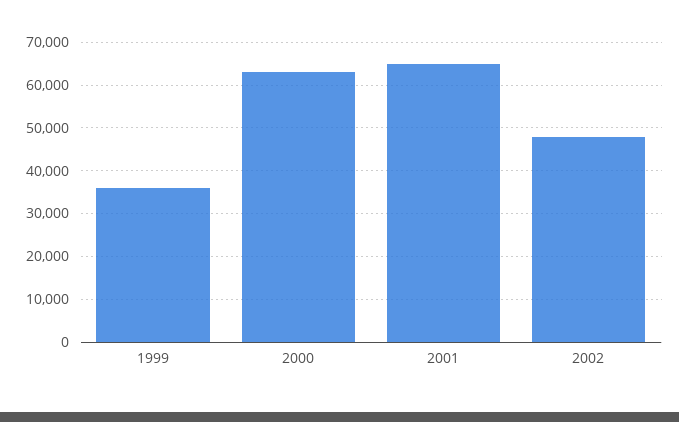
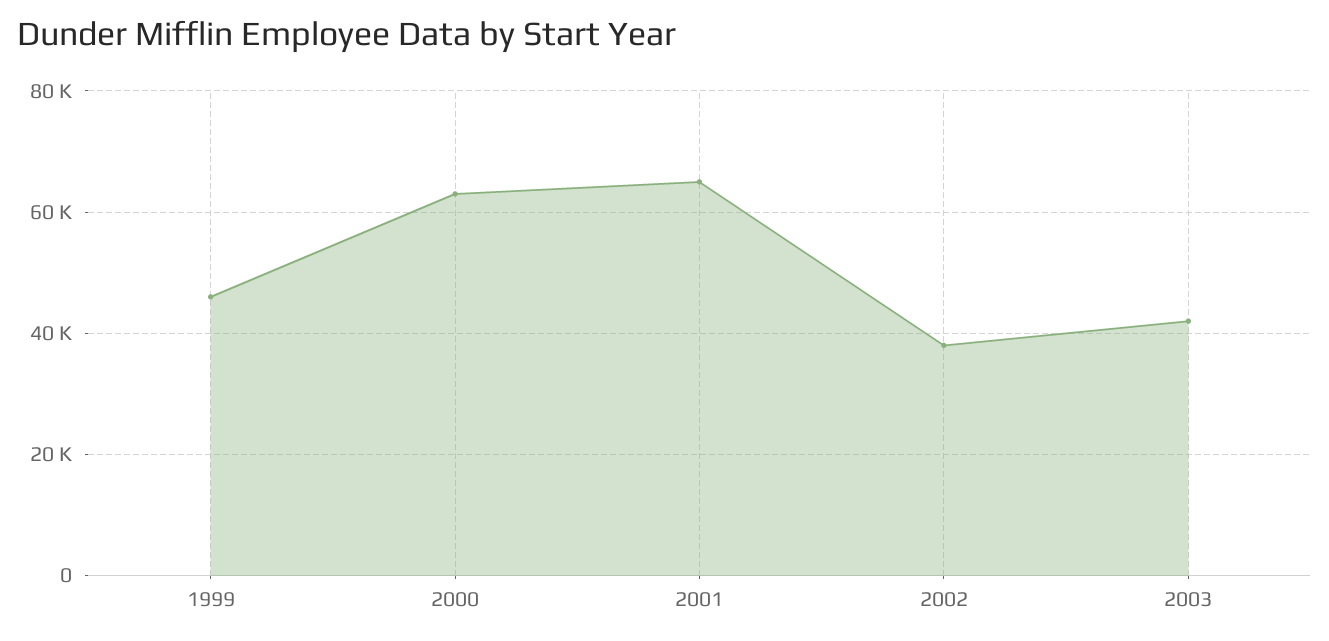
1999: 36000 -> 46000
2002: 48000 -> 38000
2003: none -> 42000

